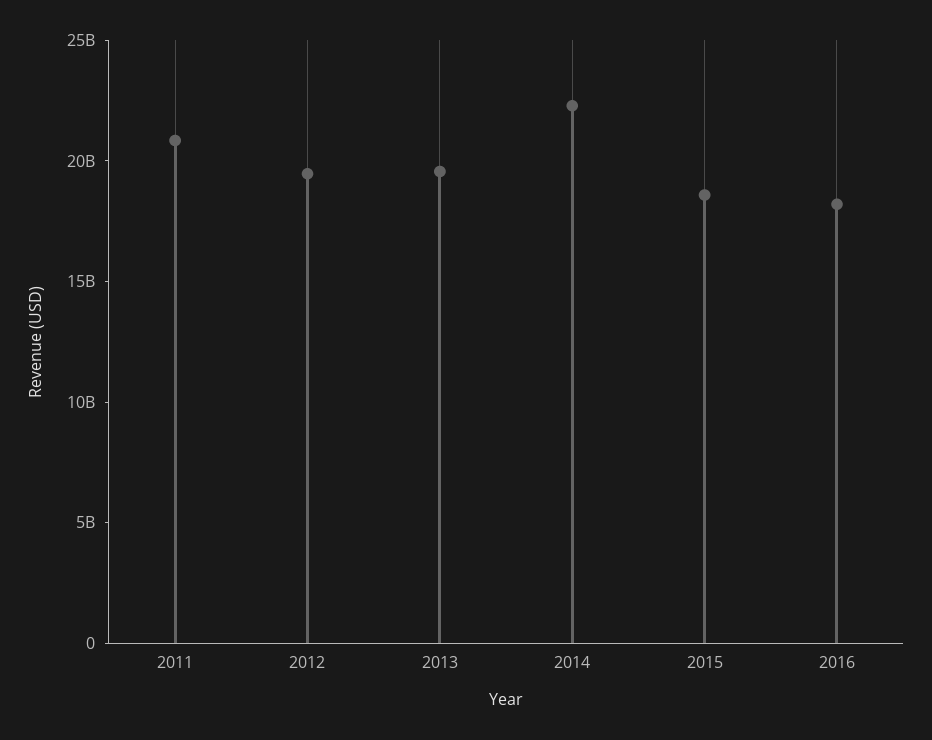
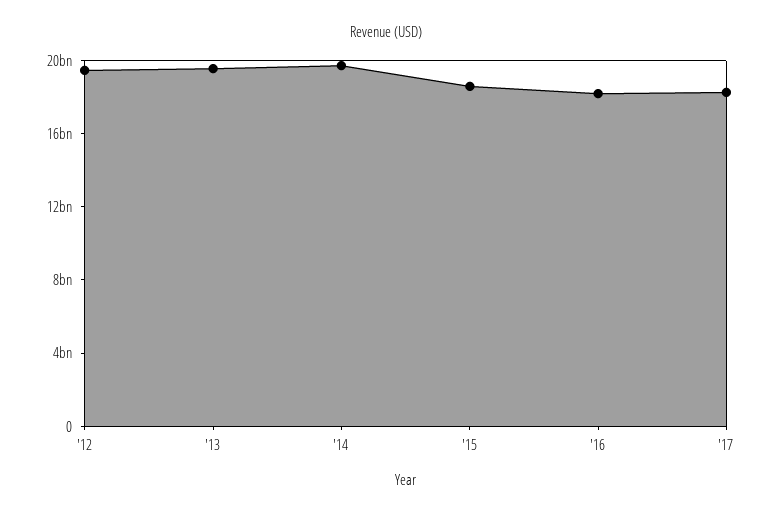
2011: 21000000000 -> none
2014: 22000000000 -> 20000000000
'17: none -> 18000000000

